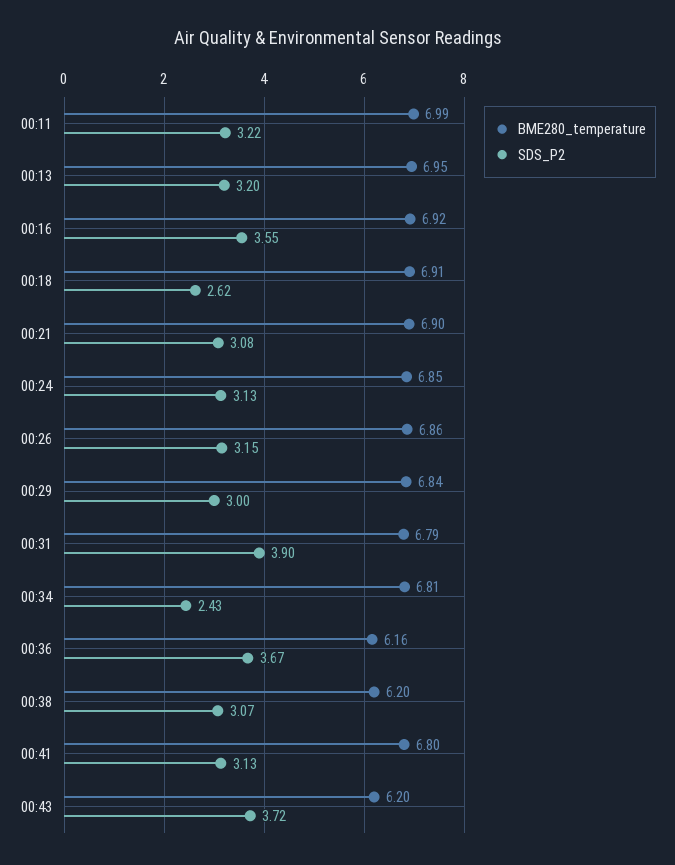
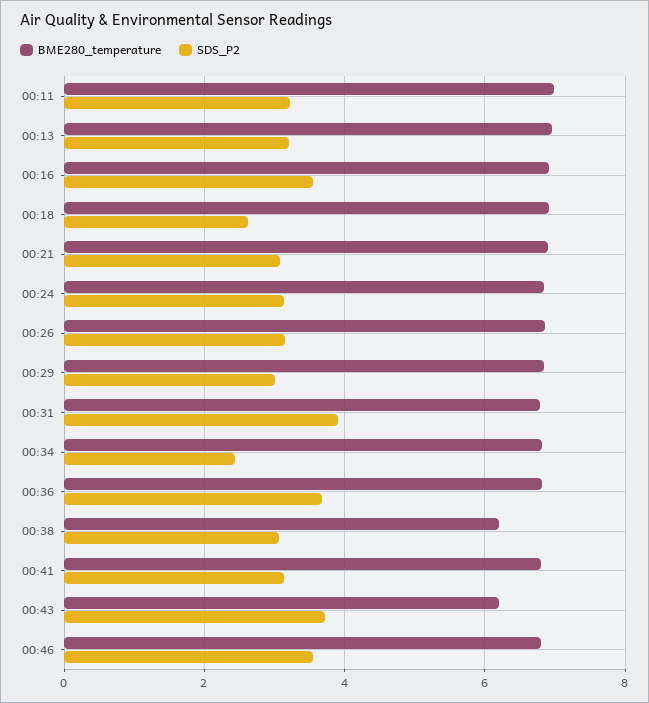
BME280_temperature, 00:36: 6.16 -> 6.8
BME280_temperature, 00:46: none -> 6.8
SDS_P2, 00:46: none -> 3.6

